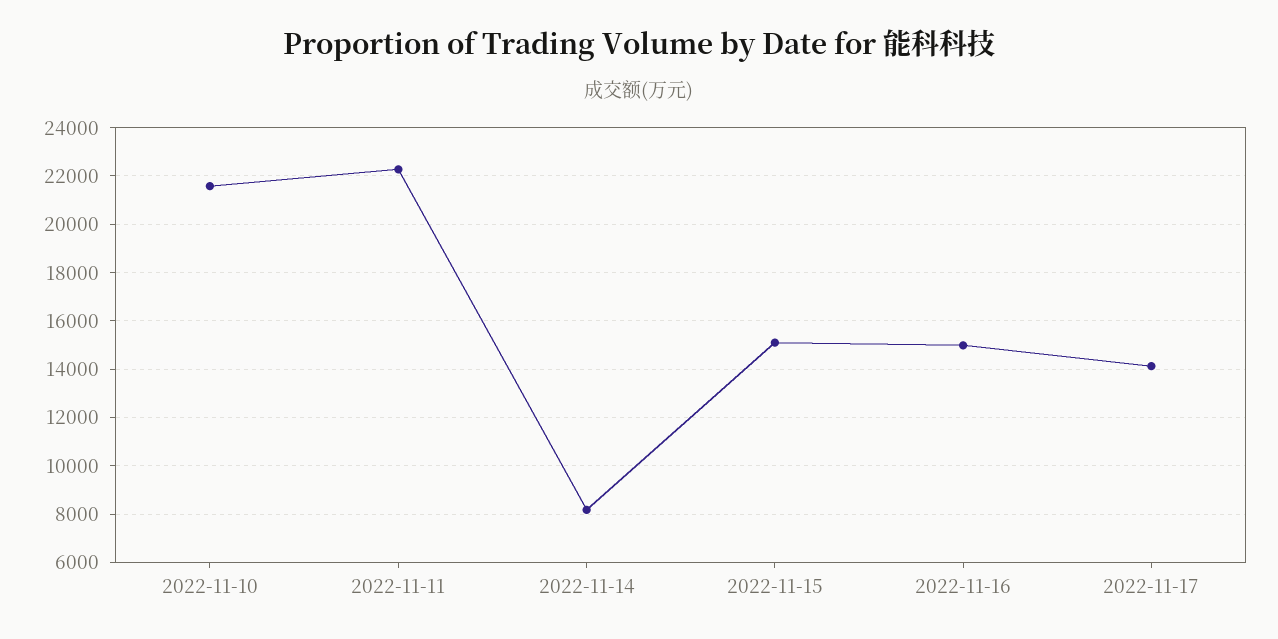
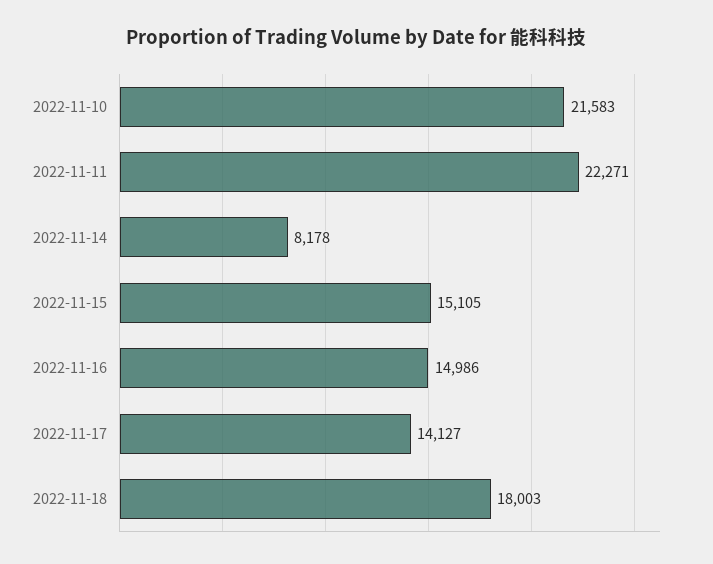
2022-11-18: none -> 18003

